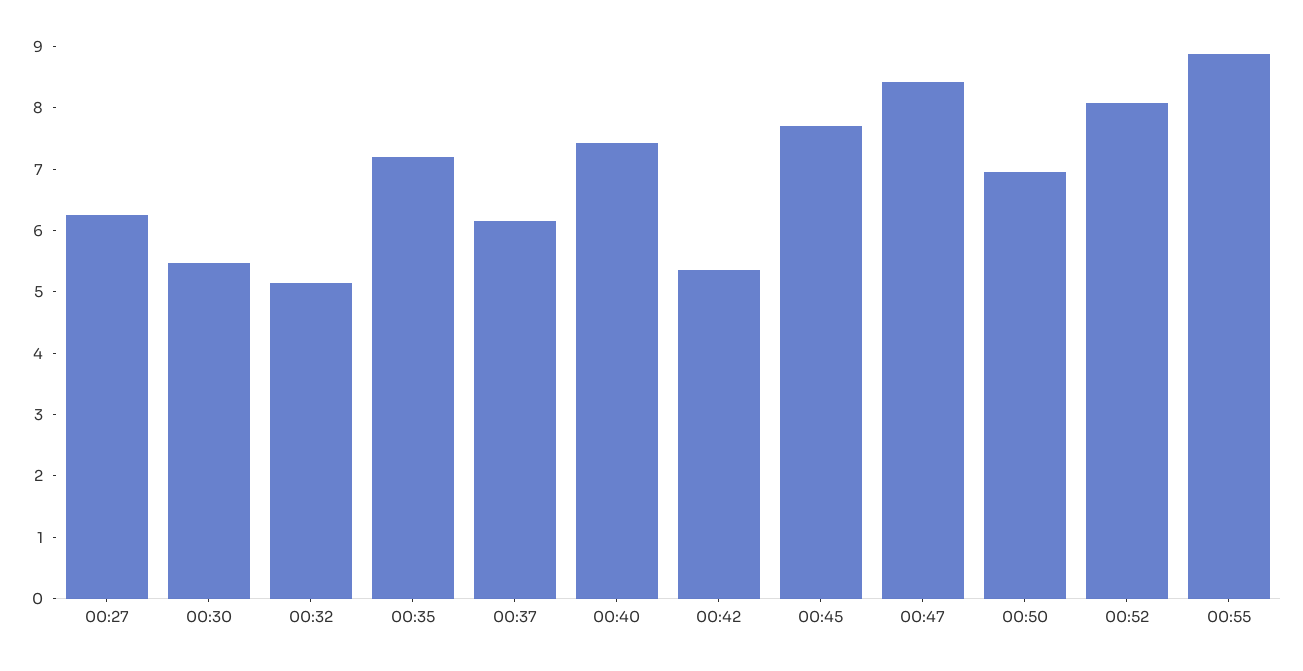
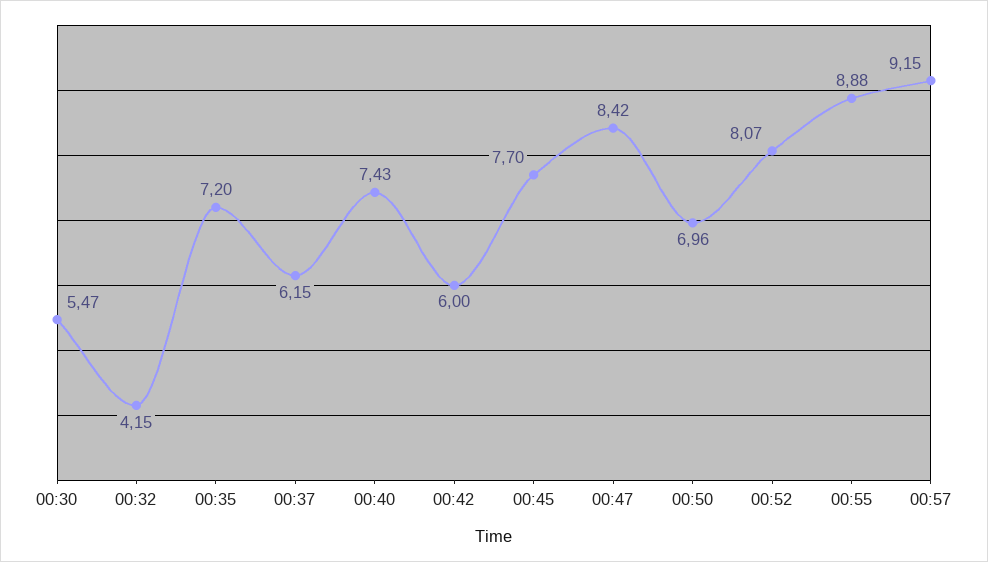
00:27: 6.2 -> none
00:32: 5.2 -> 4.15
00:42: 5.4 -> 6
00:57: none -> 9.15

